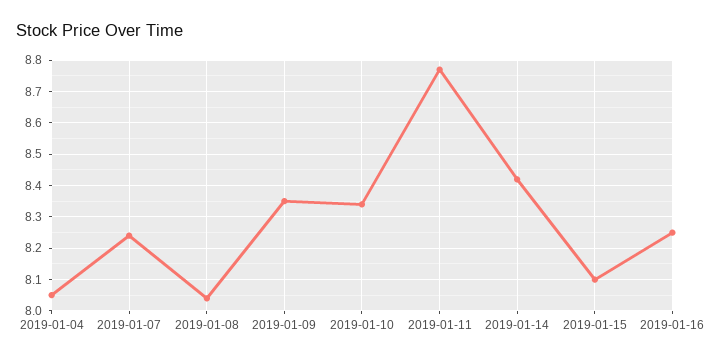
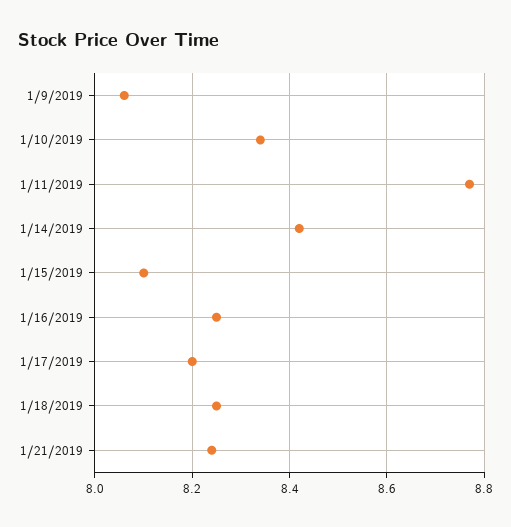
2019-01-04: 8.05 -> none
2019-01-07: 8.25 -> none
2019-01-08: 8.05 -> none
2019-01-09: 8.35 -> 8.05
1/17/2019: none -> 8.2
1/18/2019: none -> 8.25
1/21/2019: none -> 8.25

